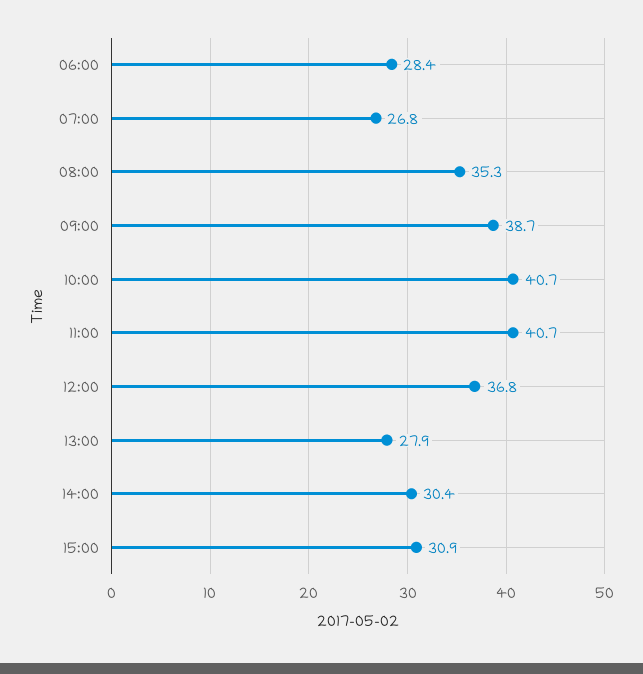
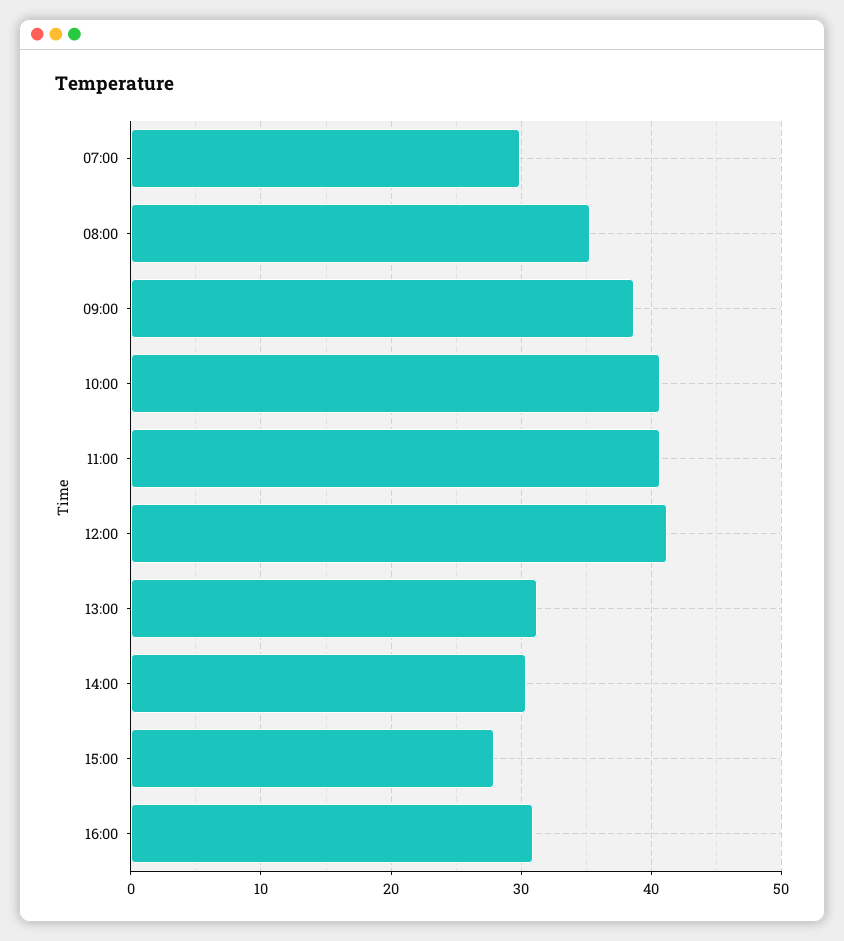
06:00: 28.4 -> none
07:00: 26.8 -> 30
12:00: 36.8 -> 41
13:00: 27.9 -> 31
15:00: 30.9 -> 28
16:00: none -> 31

